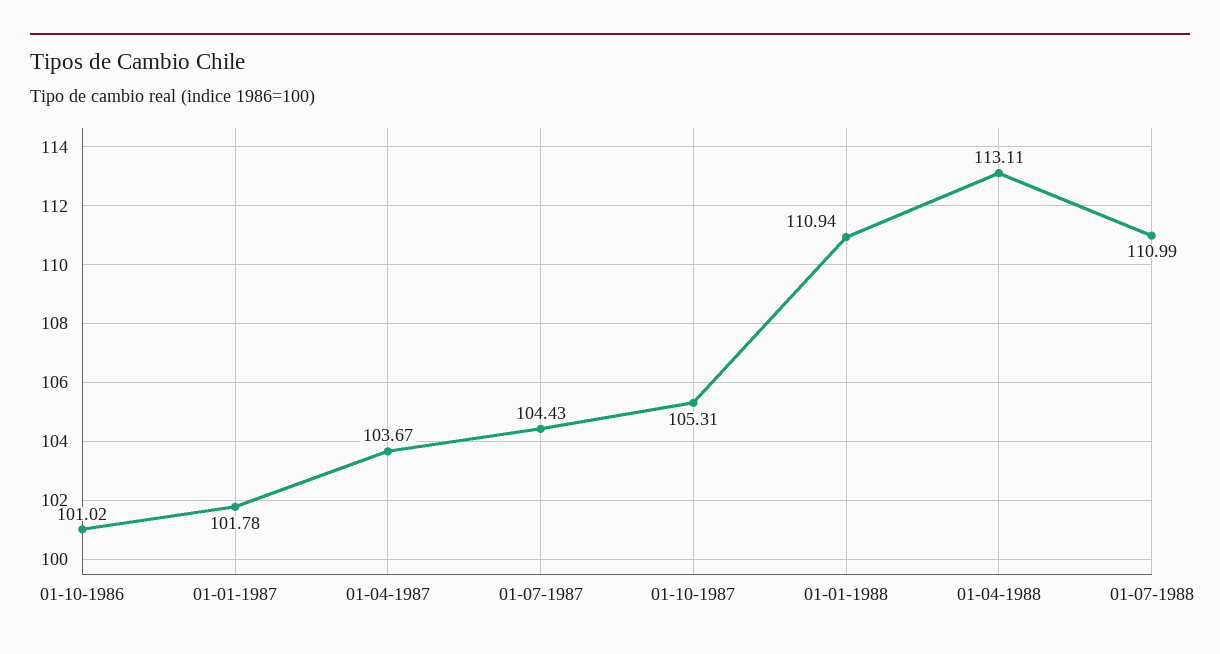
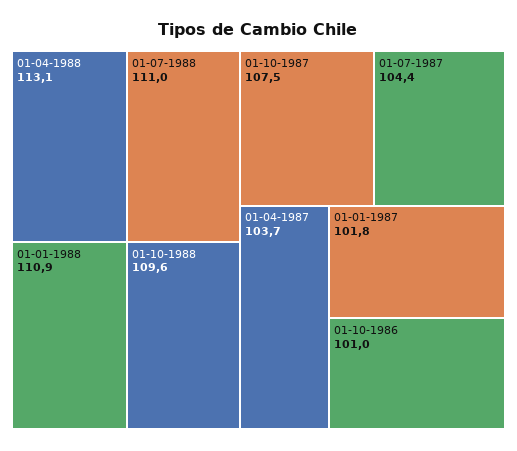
01-10-1987: 105.31 -> 107.5
01-10-1988: none -> 109.6

